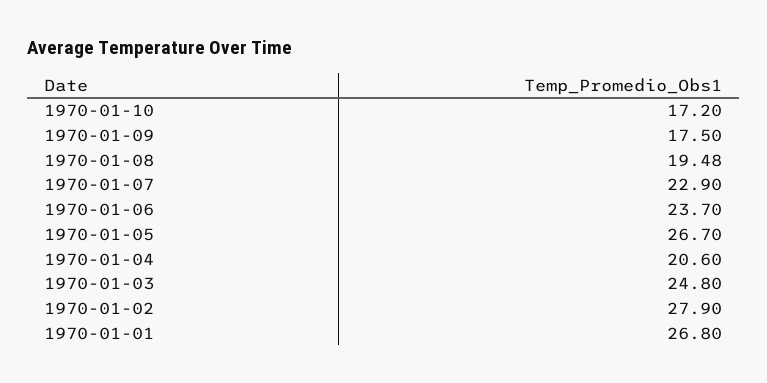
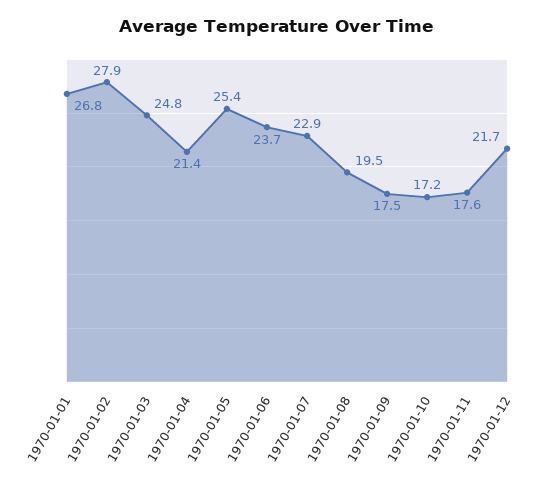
1970-01-05: 26.7 -> 25.4
1970-01-04: 20.6 -> 21.4
1970-01-11: none -> 17.6
1970-01-12: none -> 21.7

